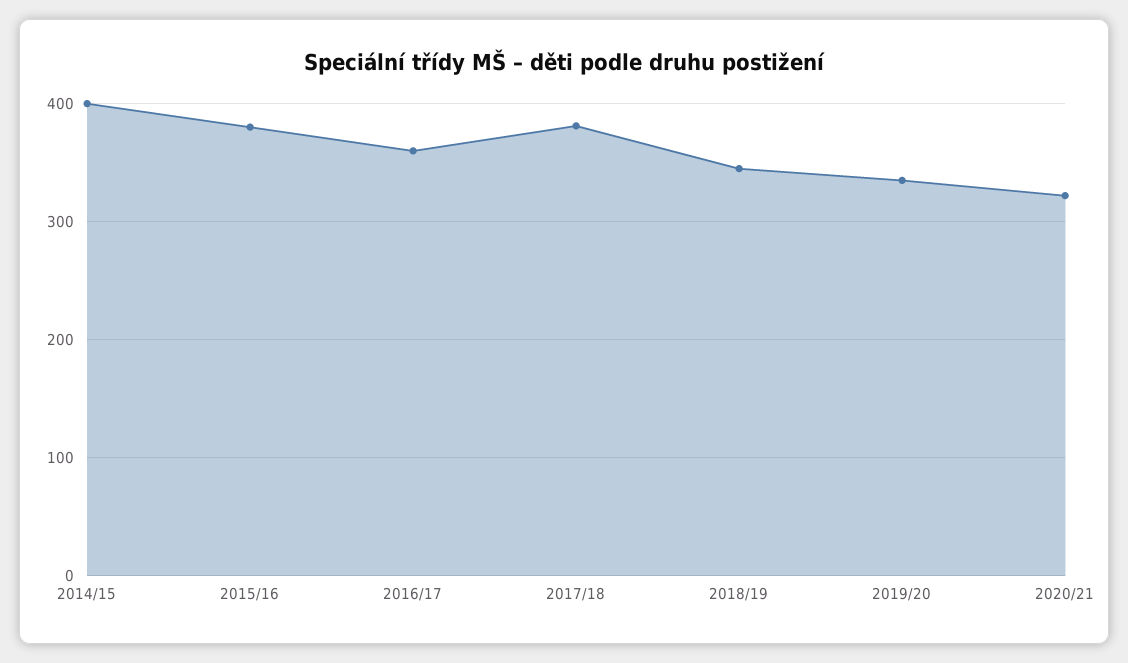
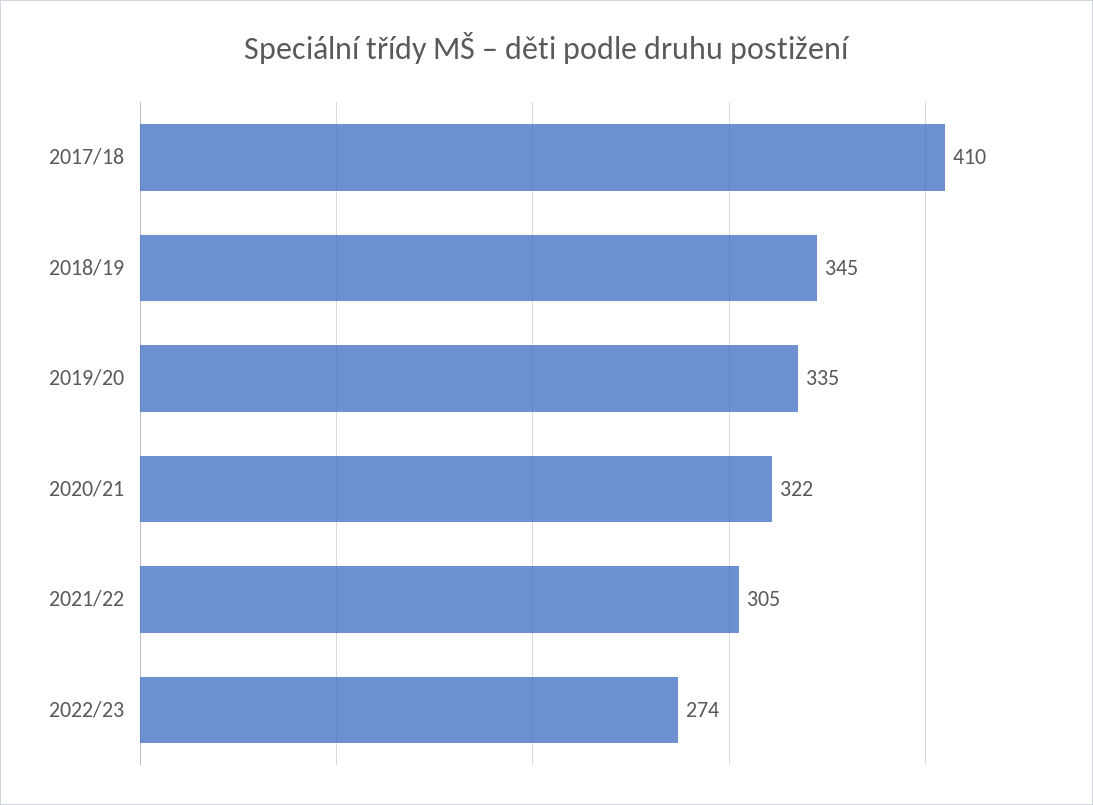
2014/15: 400 -> none
2015/16: 380 -> none
2016/17: 360 -> none
2017/18: 380 -> 410
2021/22: none -> 305
2022/23: none -> 274

